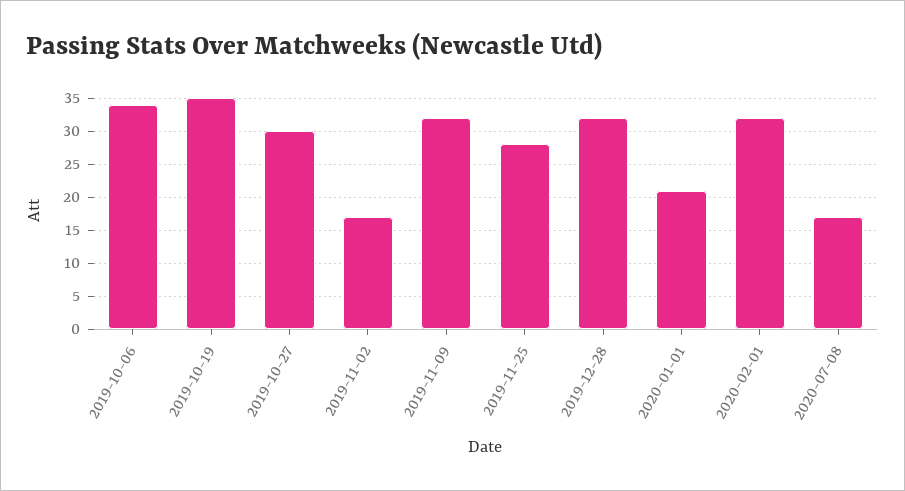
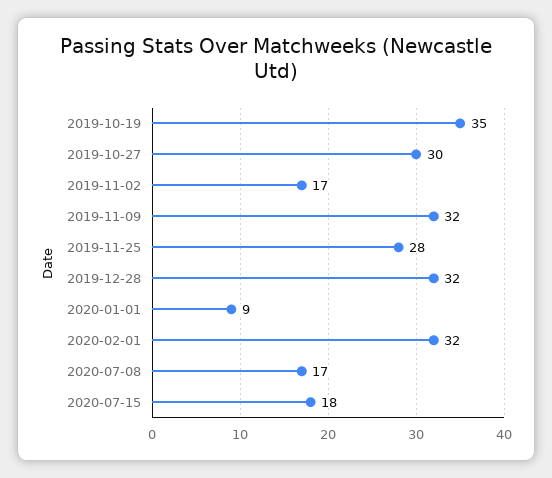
2019-10-06: 34 -> none
2020-01-01: 21 -> 9
2020-07-15: none -> 18

